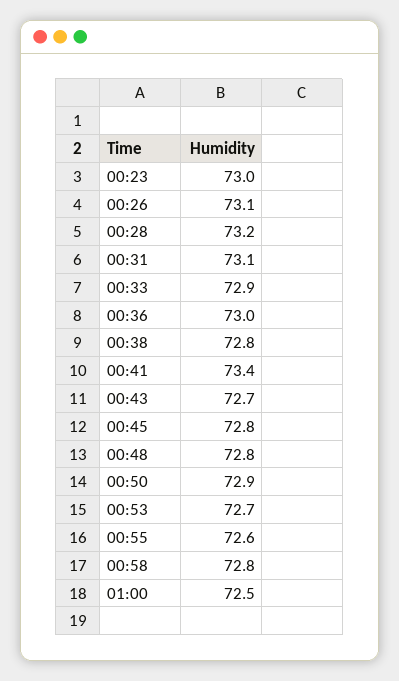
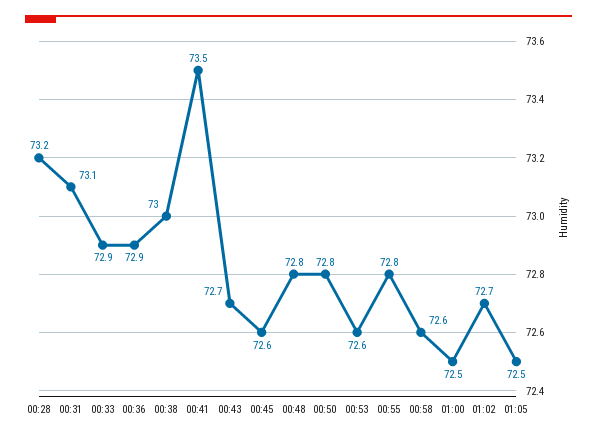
00:23: 73 -> none
00:26: 73.1 -> none
00:36: 73 -> 72.9
00:38: 72.8 -> 73
00:41: 73.4 -> 73.5
00:45: 72.8 -> 72.6
00:50: 72.9 -> 72.8
00:53: 72.7 -> 72.6
00:55: 72.6 -> 72.8
00:58: 72.8 -> 72.6
01:02: none -> 72.7
01:05: none -> 72.5

